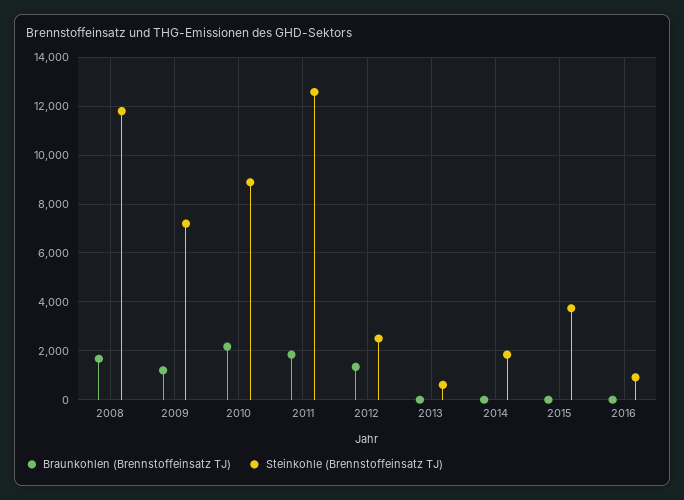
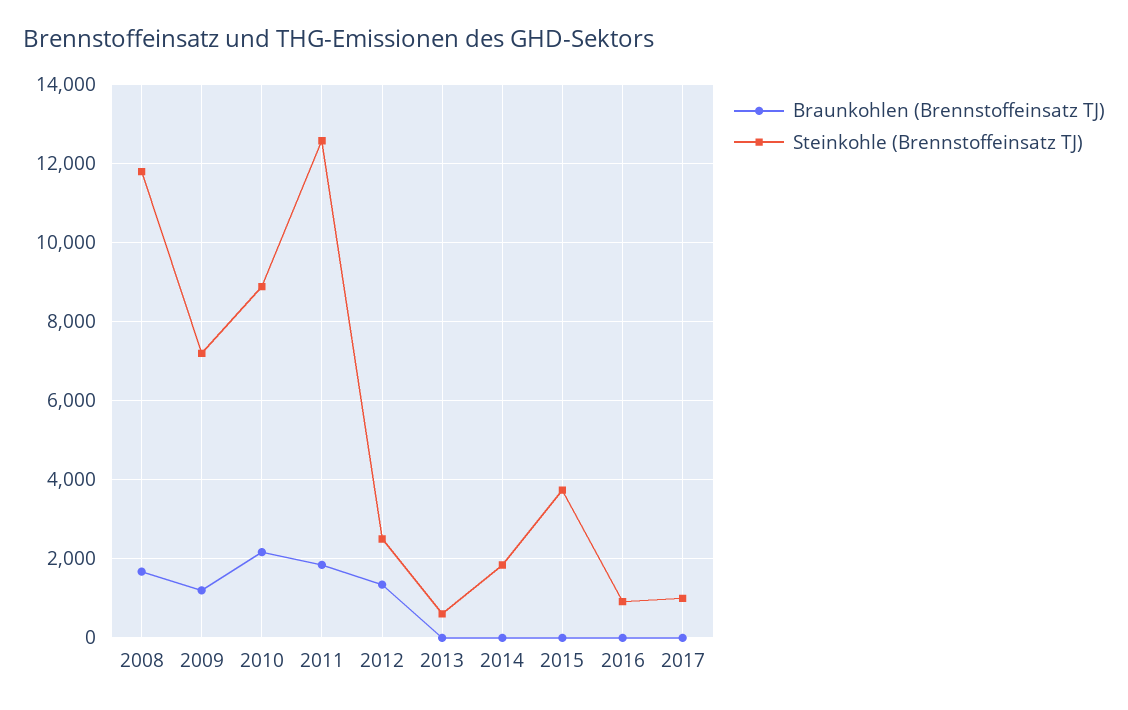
Braunkohlen (Brennstoffeinsatz TJ), 2017: none -> 0
Steinkohle (Brennstoffeinsatz TJ), 2017: none -> 1000

